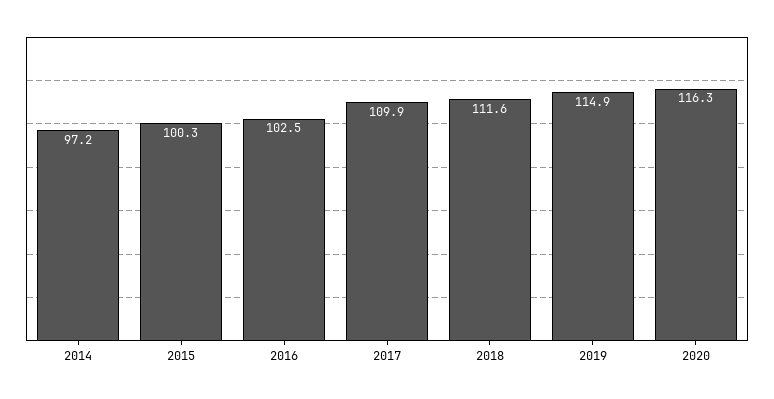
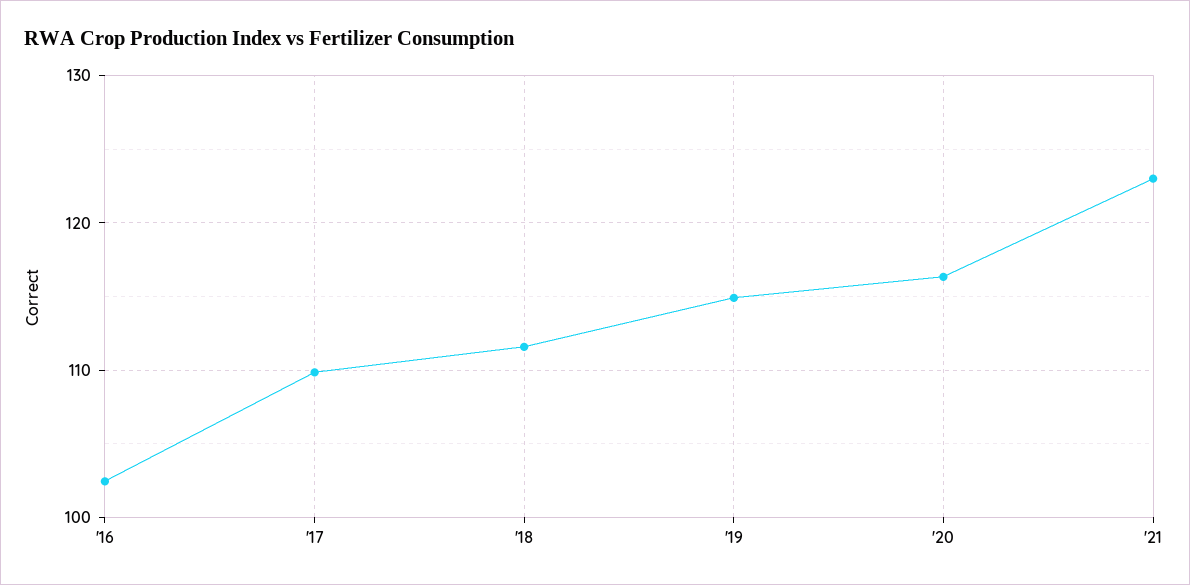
2014: 97.2 -> none
2015: 100.3 -> none
'21: none -> 123

